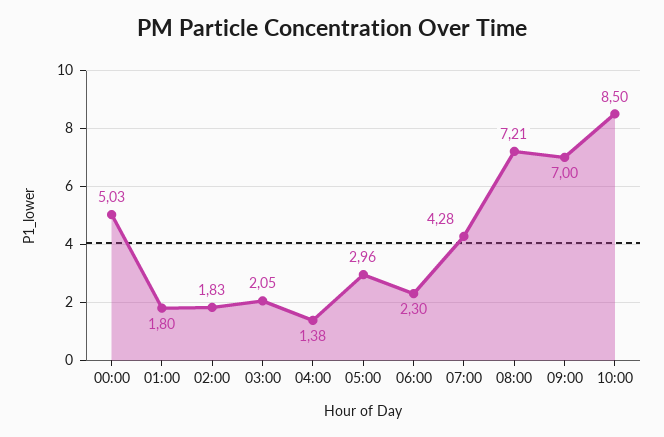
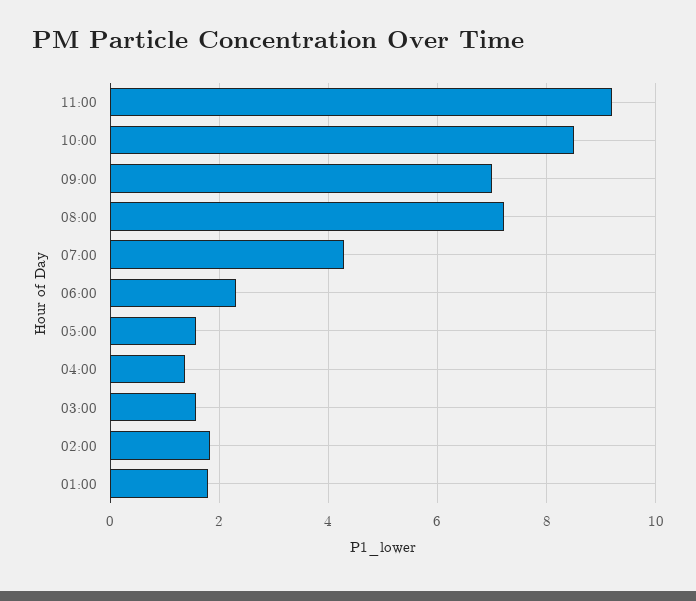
00:00: 5.03 -> none
03:00: 2.05 -> 1.6
05:00: 2.96 -> 1.6
11:00: none -> 9.2

